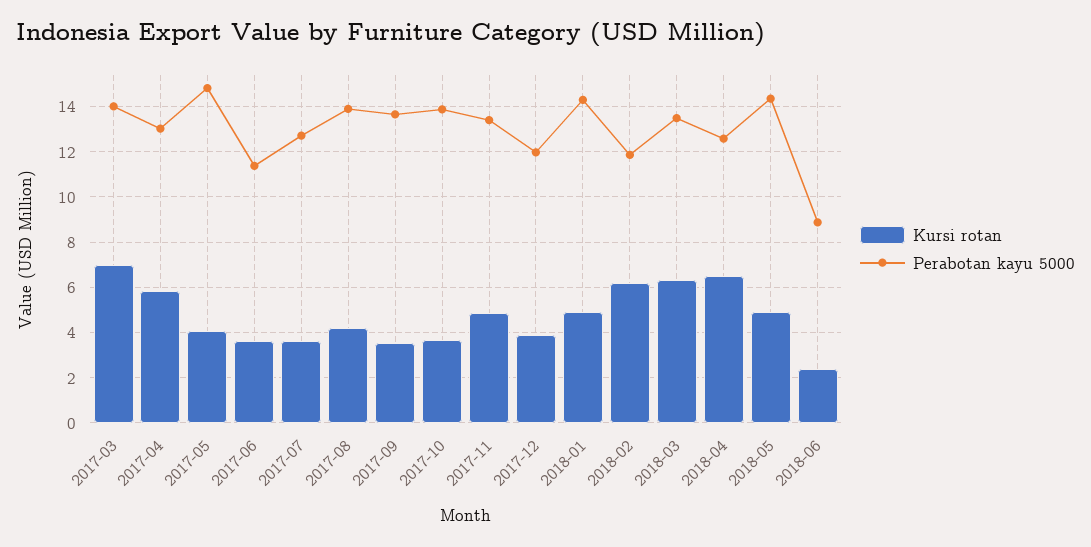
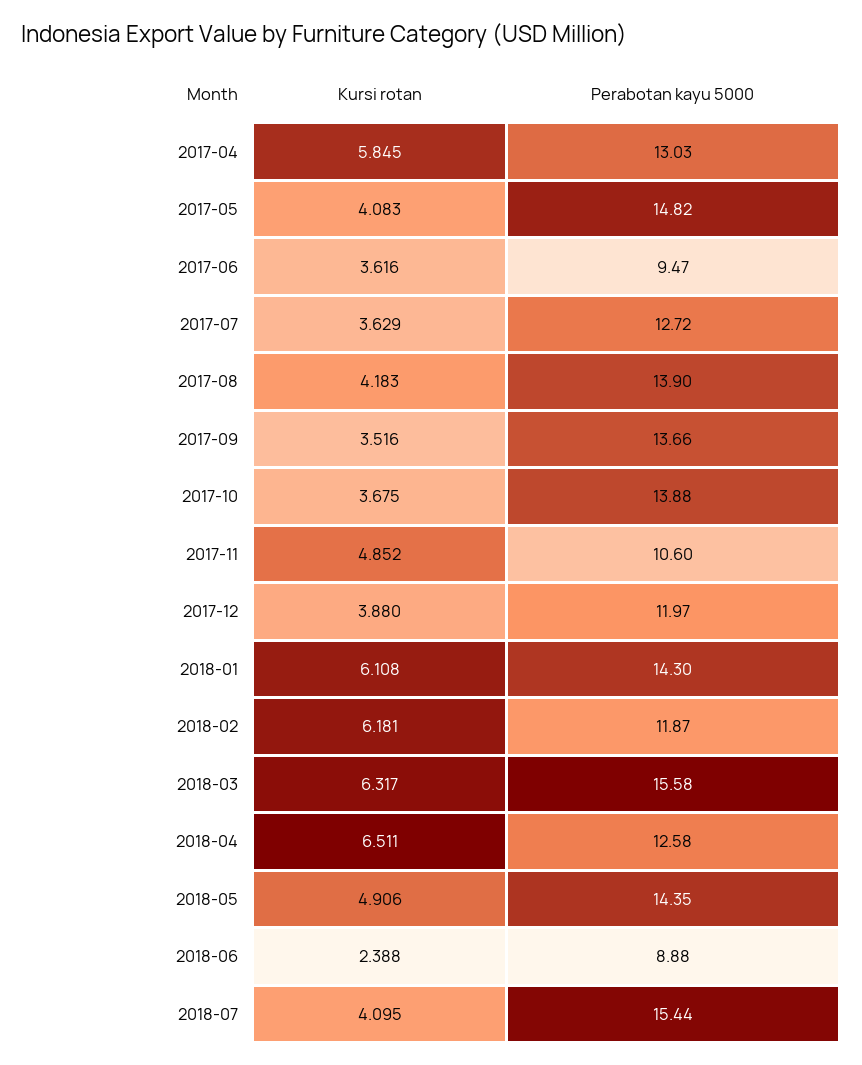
Kursi rotan, 2017-03: 7 -> none
Perabotan kayu 5000, 2017-03: 14 -> none
Perabotan kayu 5000, 2017-06: 11.5 -> 9.47
Perabotan kayu 5000, 2017-11: 13.5 -> 10.6
Kursi rotan, 2018-01: 5 -> 6.108
Perabotan kayu 5000, 2018-03: 13.5 -> 15.58
Kursi rotan, 2018-07: none -> 4.095
Perabotan kayu 5000, 2018-07: none -> 15.44

